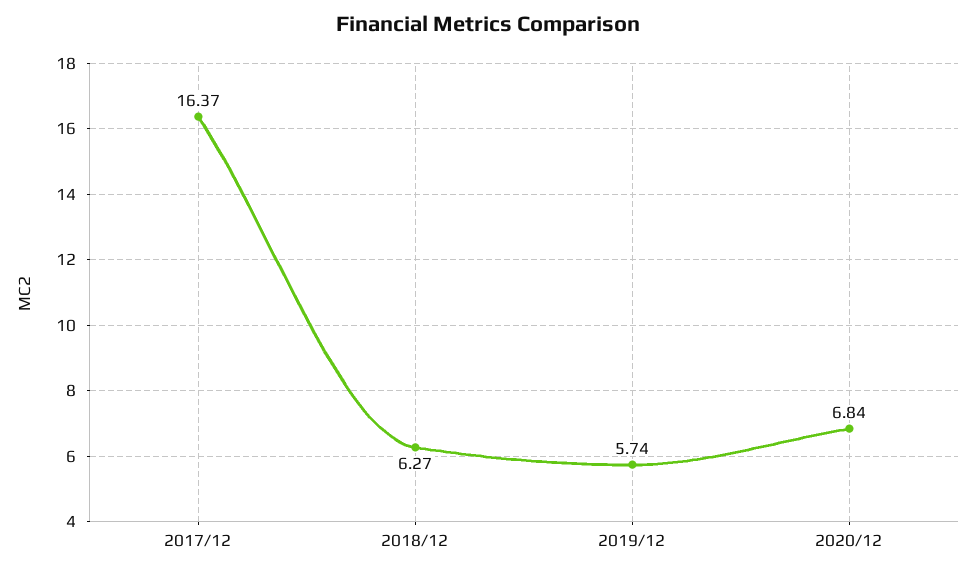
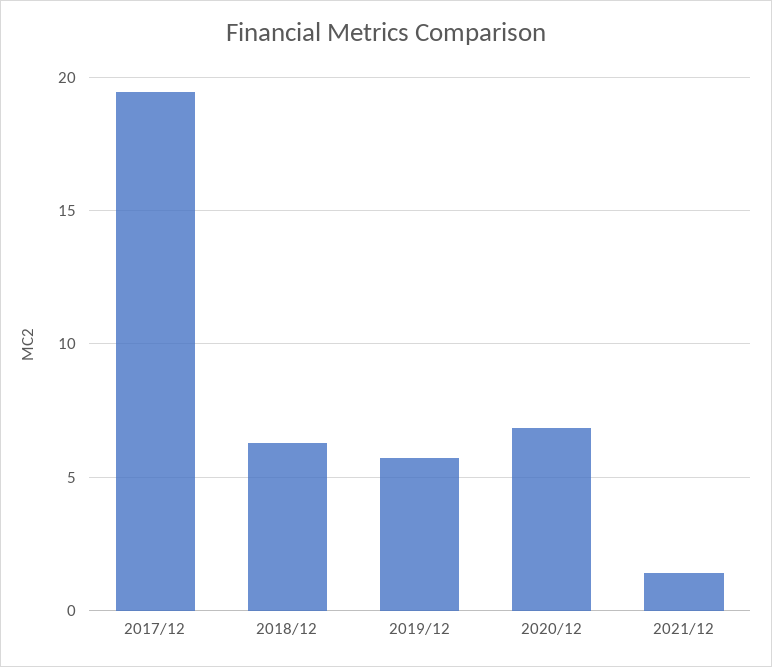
2017/12: 16.37 -> 19.5
2021/12: none -> 1.5

